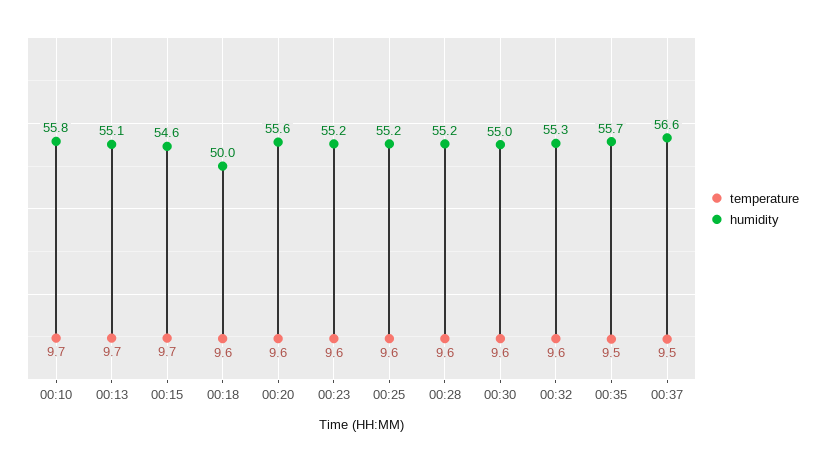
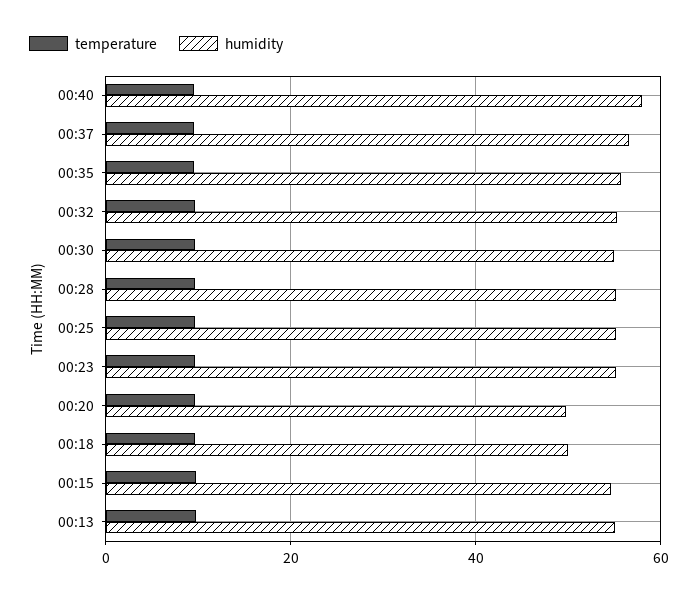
temperature, 00:10: 9.7 -> none
humidity, 00:10: 55.8 -> none
humidity, 00:20: 55.6 -> 50
temperature, 00:40: none -> 10
humidity, 00:40: none -> 58

